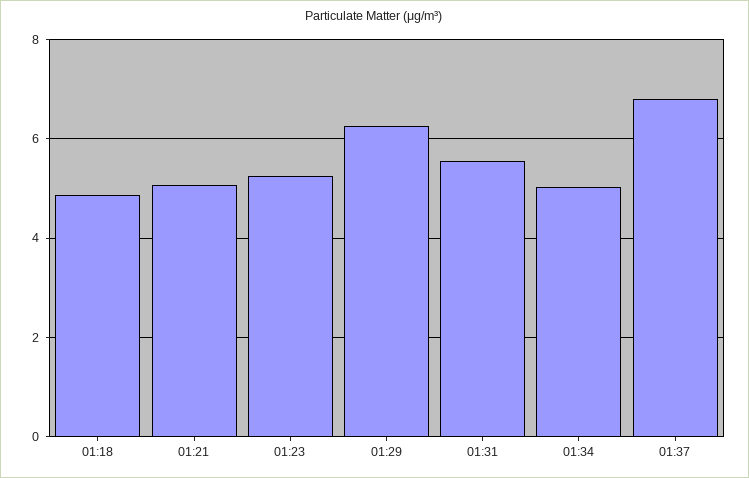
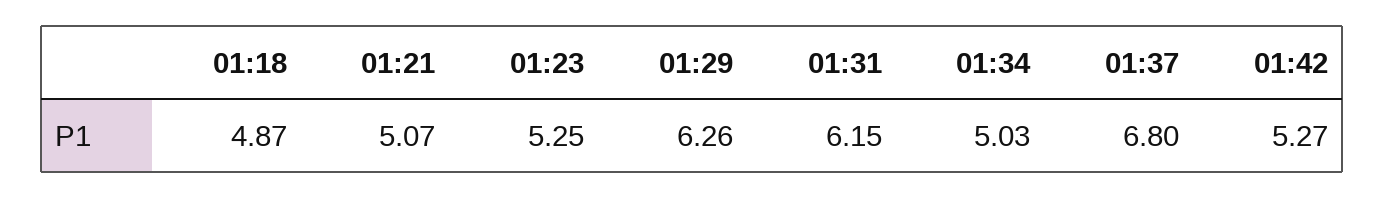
01:31: 5.6 -> 6.15
01:42: none -> 5.27

